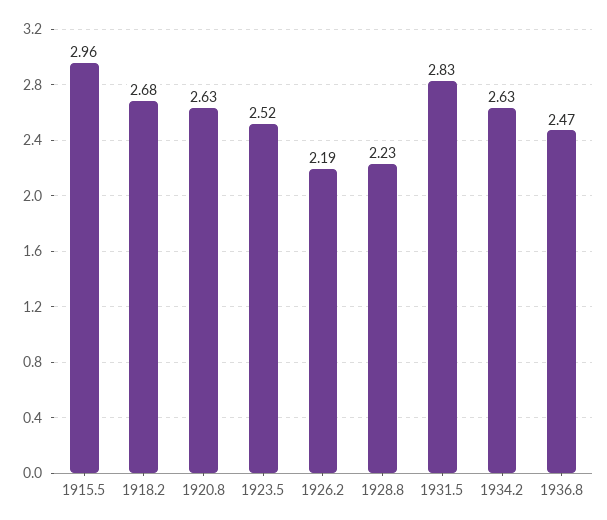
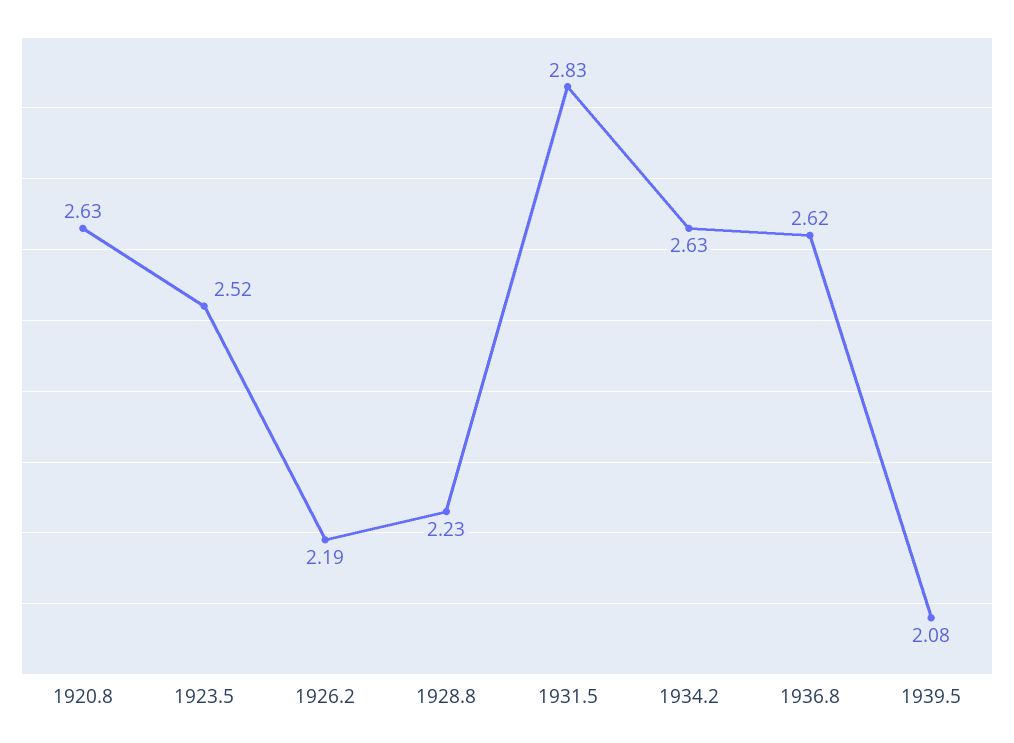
1915.5: 2.96 -> none
1918.2: 2.68 -> none
1936.8: 2.47 -> 2.62
1939.5: none -> 2.08

